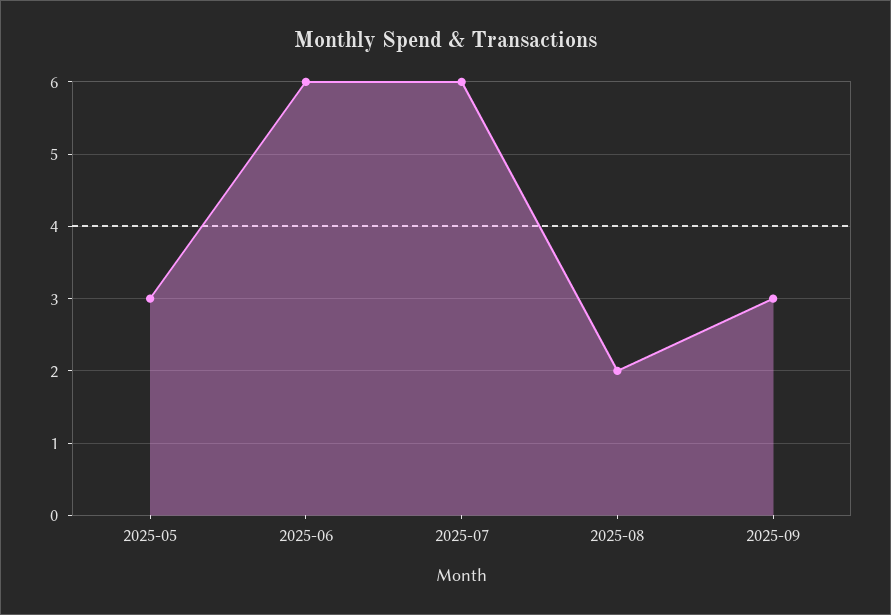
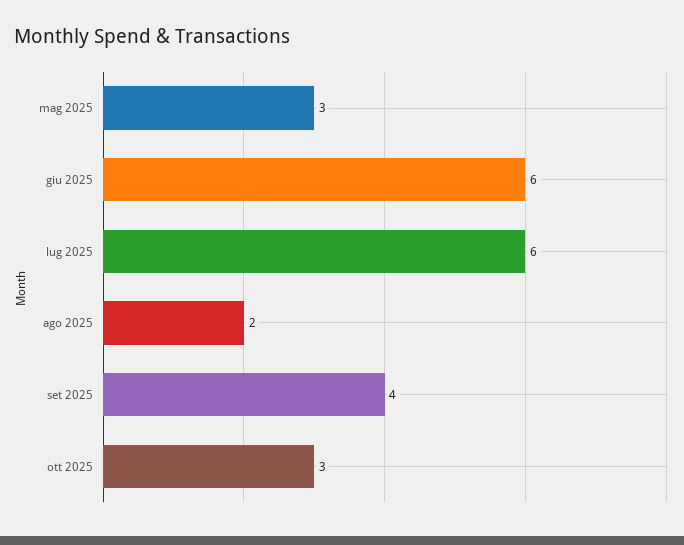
2025-09: 3 -> 4
ott 2025: none -> 3

